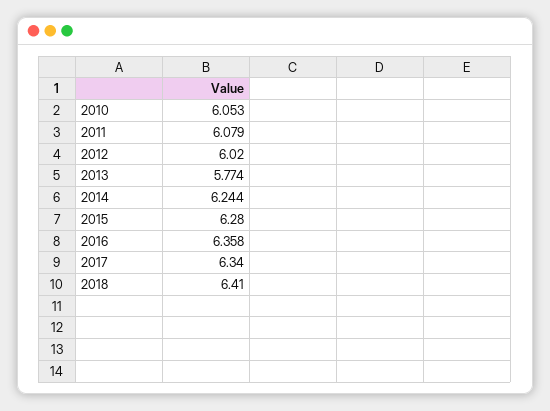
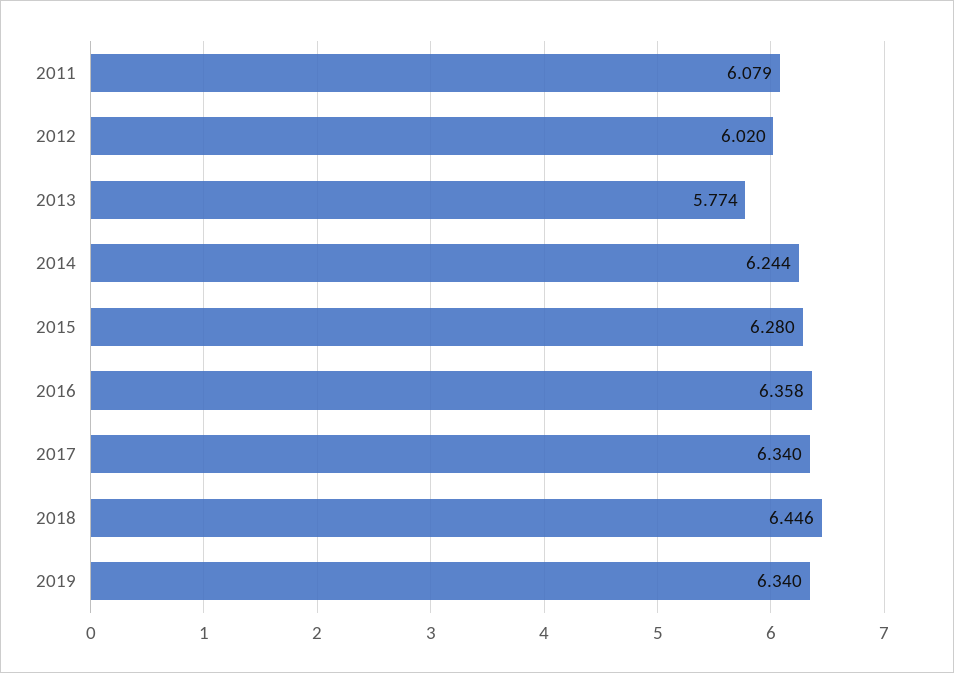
2010: 6.053 -> none
2018: 6.41 -> 6.446
2019: none -> 6.34

